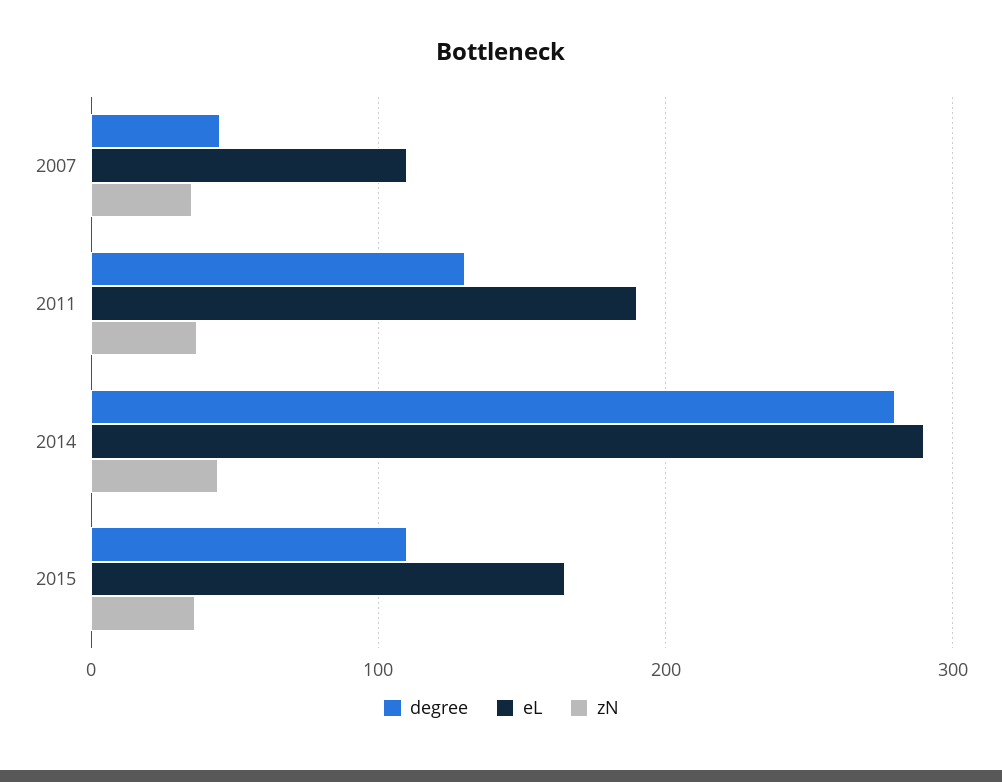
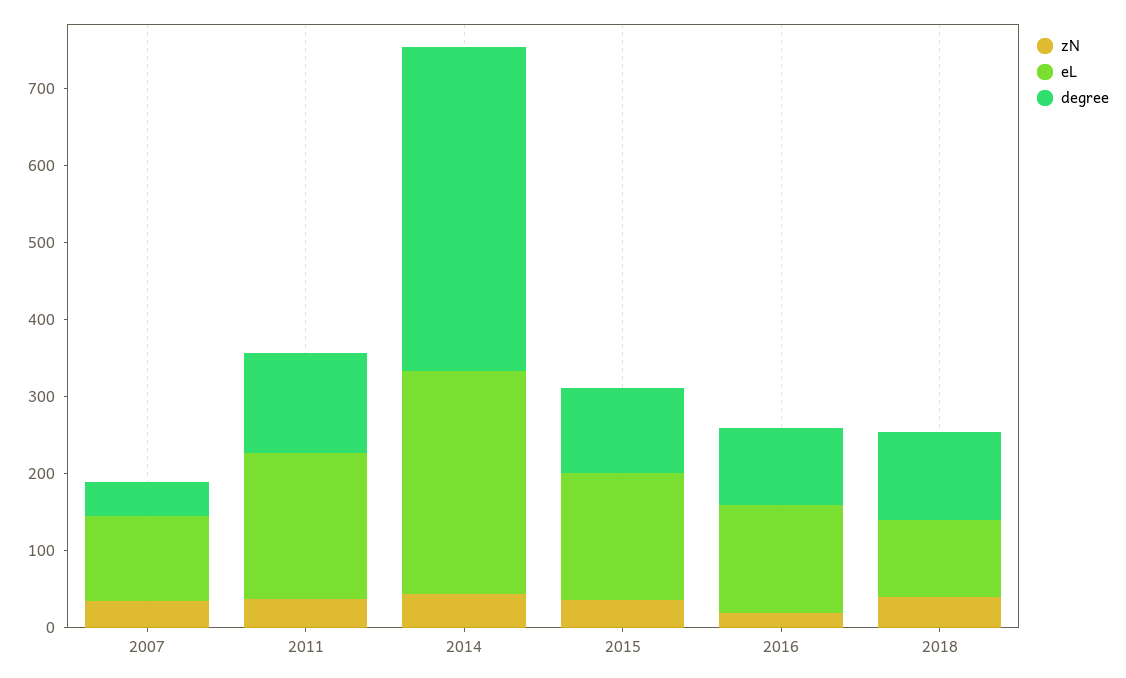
degree, 2014: 280 -> 420
zN, 2016: none -> 20
eL, 2016: none -> 140
degree, 2016: none -> 100
zN, 2018: none -> 40
eL, 2018: none -> 100
degree, 2018: none -> 120

